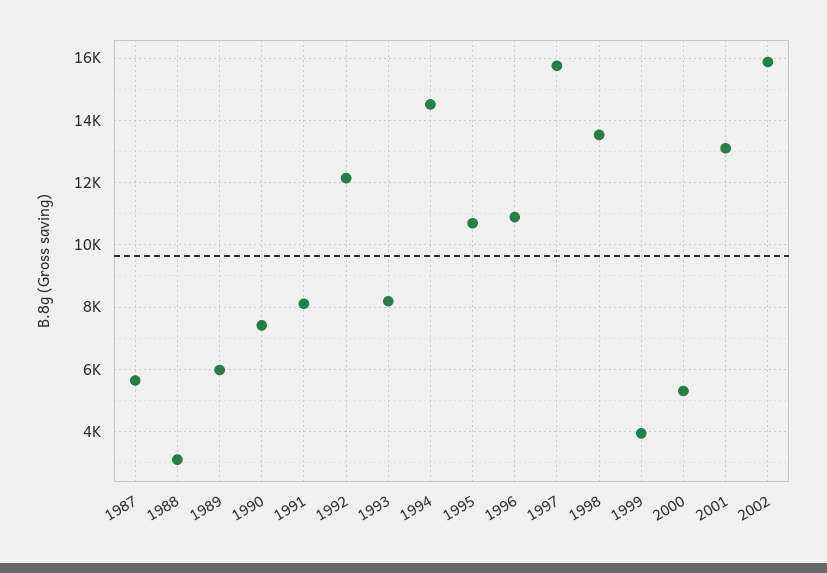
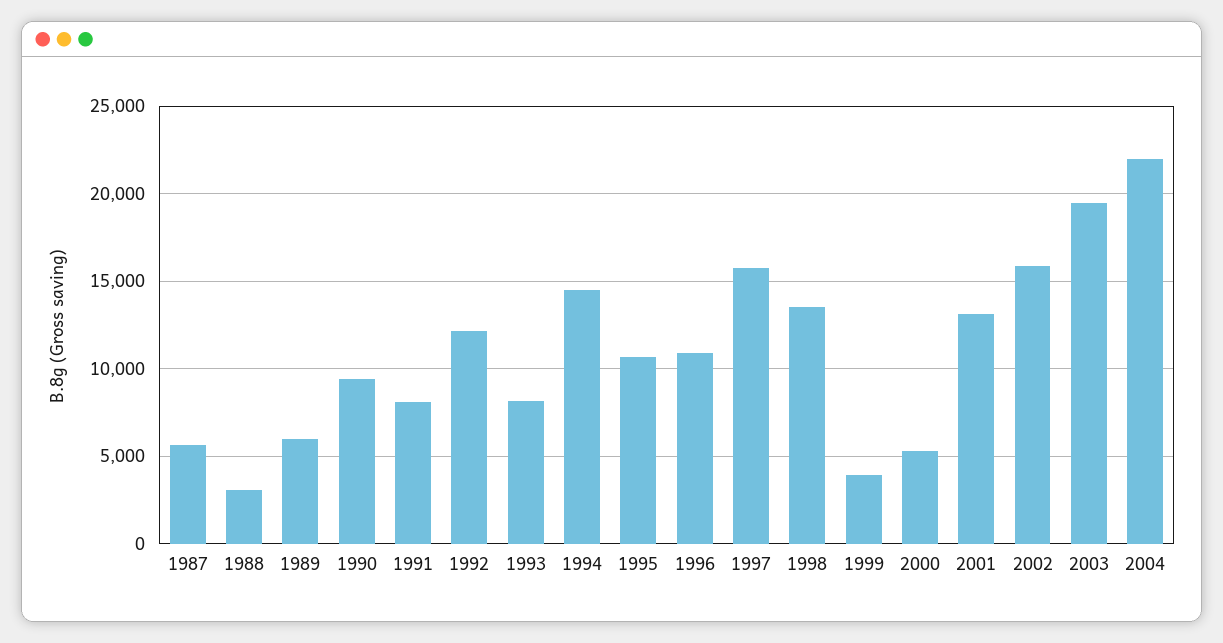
1990: 7400 -> 9500
2003: none -> 19500
2004: none -> 22000

